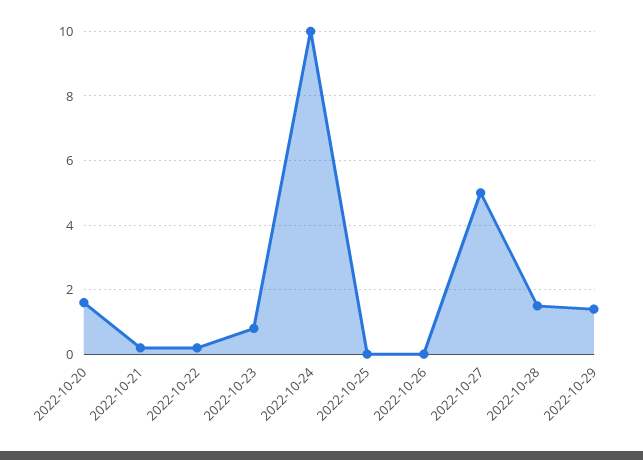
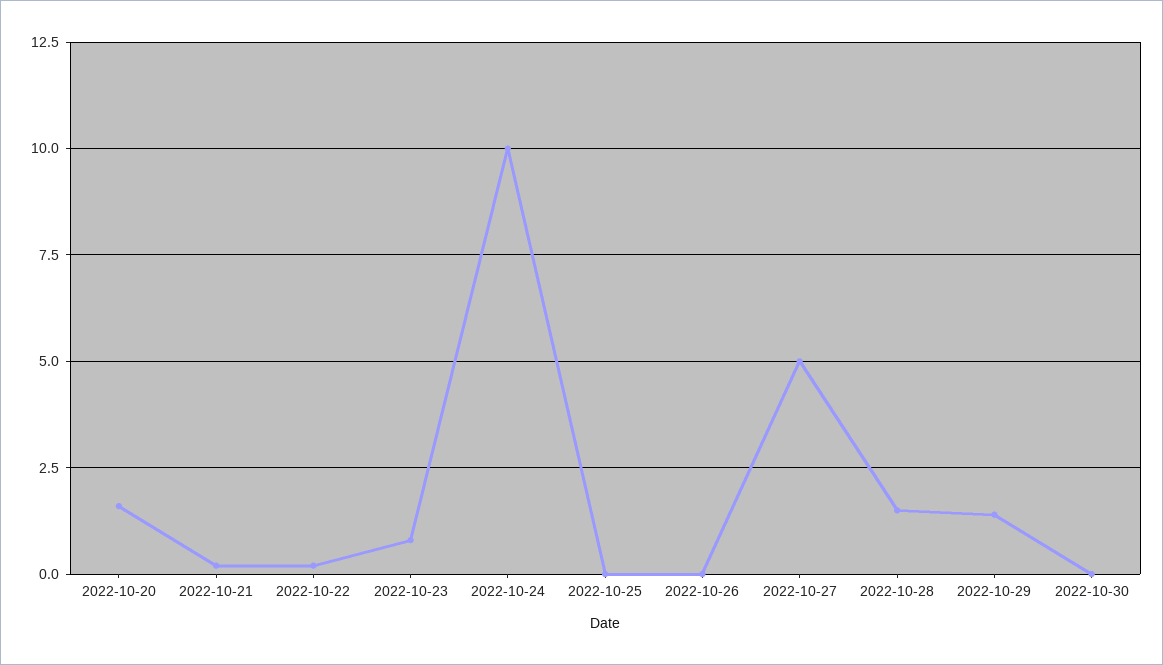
2022-10-30: none -> 0

